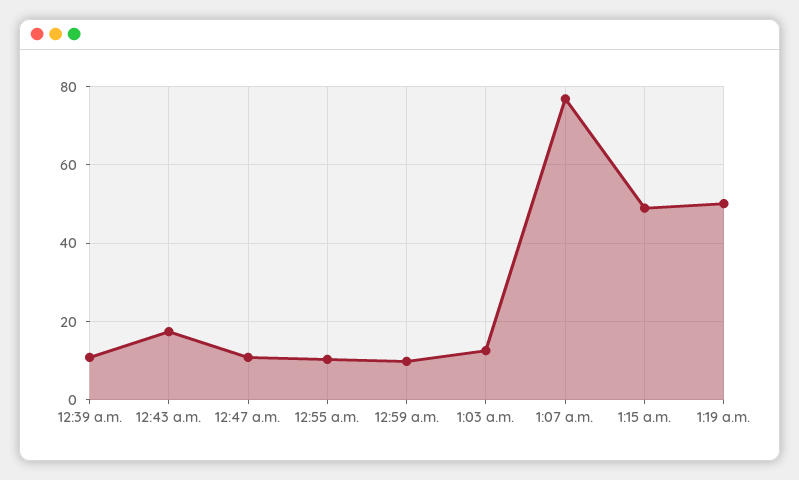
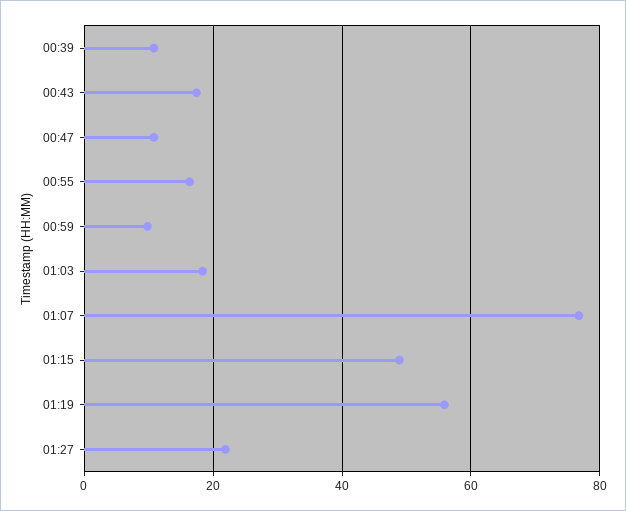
12:55 a.m.: 10 -> 16
1:03 a.m.: 12 -> 18
1:19 a.m.: 50 -> 56
01:27: none -> 22

